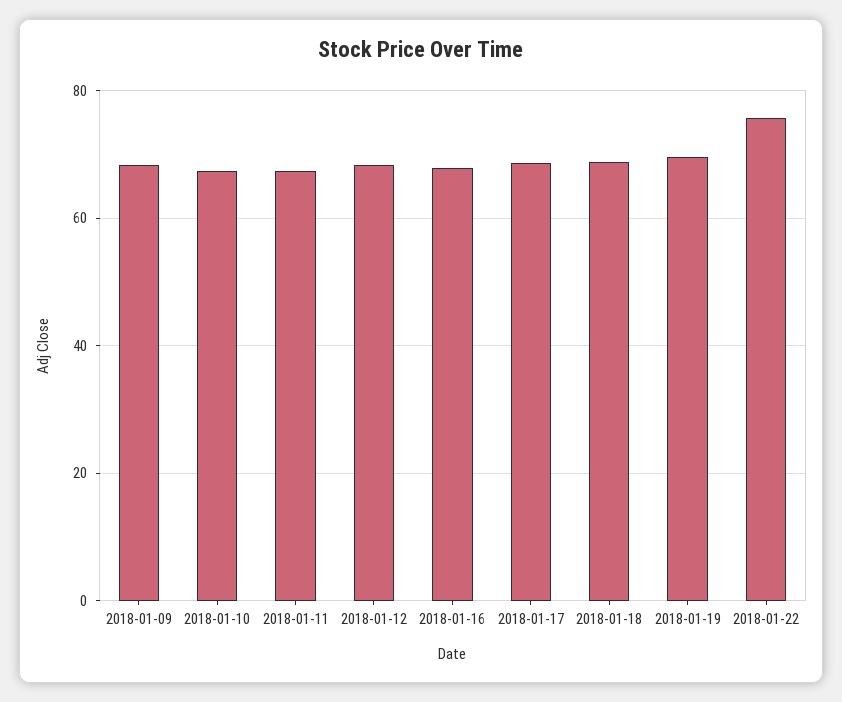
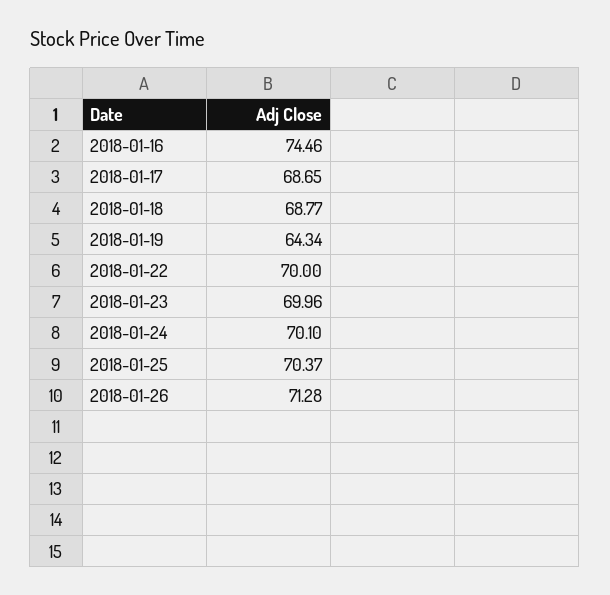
2018-01-09: 68 -> none
2018-01-10: 68 -> none
2018-01-11: 68 -> none
2018-01-12: 68 -> none
2018-01-16: 68 -> 74.46
2018-01-19: 70 -> 64.34
2018-01-22: 76 -> 70
2018-01-23: none -> 69.96
2018-01-24: none -> 70.1
2018-01-25: none -> 70.37
2018-01-26: none -> 71.28

